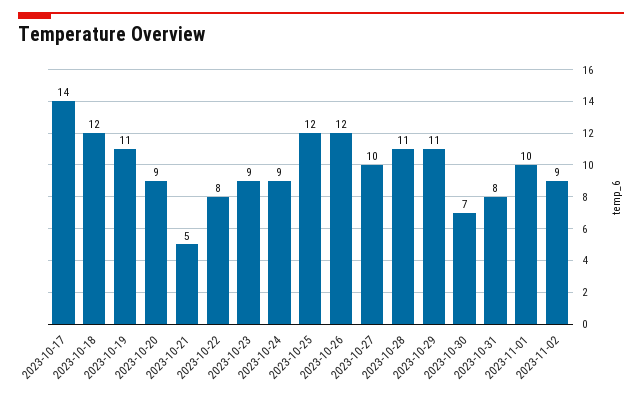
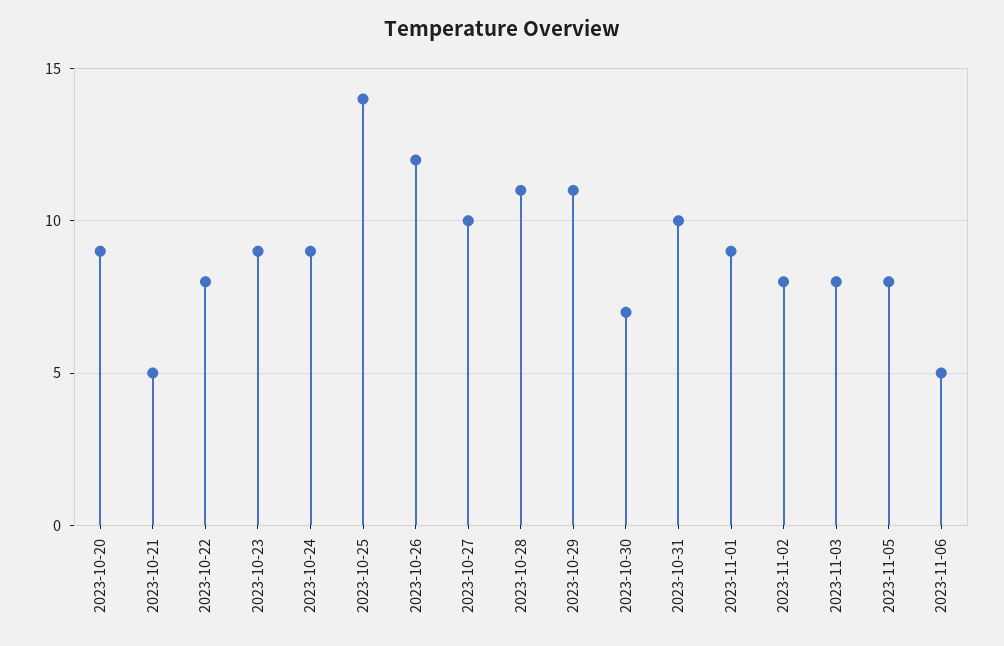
2023-10-17: 14 -> none
2023-10-18: 12 -> none
2023-10-19: 11 -> none
2023-10-25: 12 -> 14
2023-10-31: 8 -> 10
2023-11-01: 10 -> 9
2023-11-02: 9 -> 8
2023-11-03: none -> 8
2023-11-05: none -> 8
2023-11-06: none -> 5

